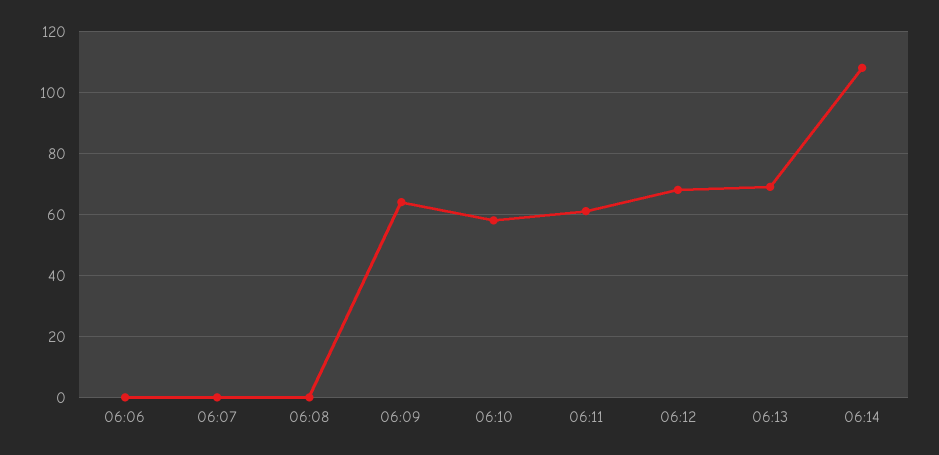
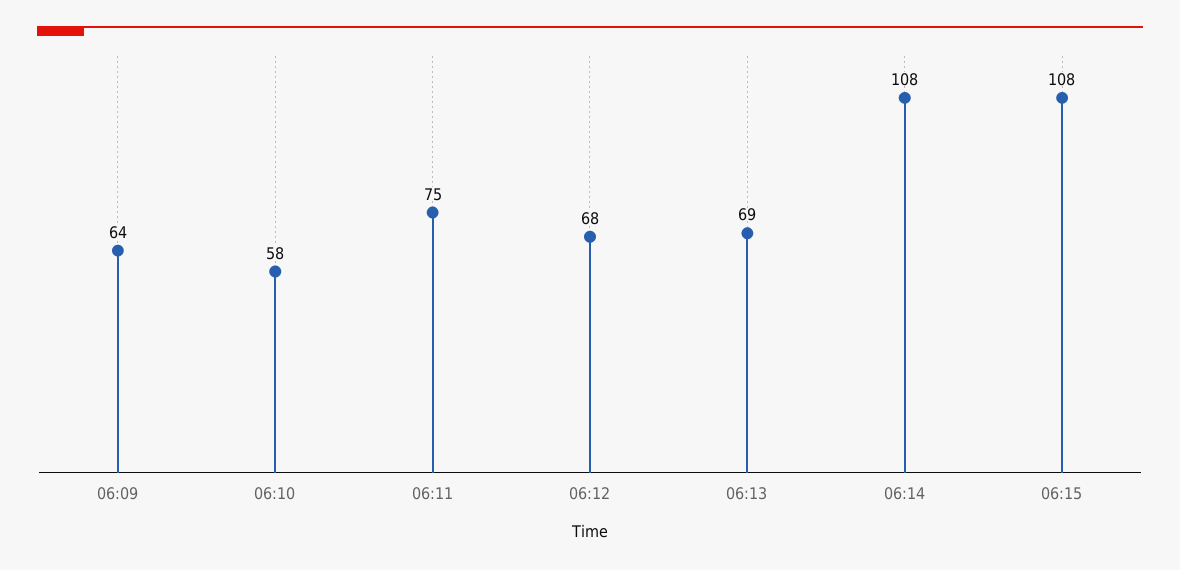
06:06: 0 -> none
06:07: 0 -> none
06:08: 0 -> none
06:11: 60 -> 75
06:15: none -> 108

